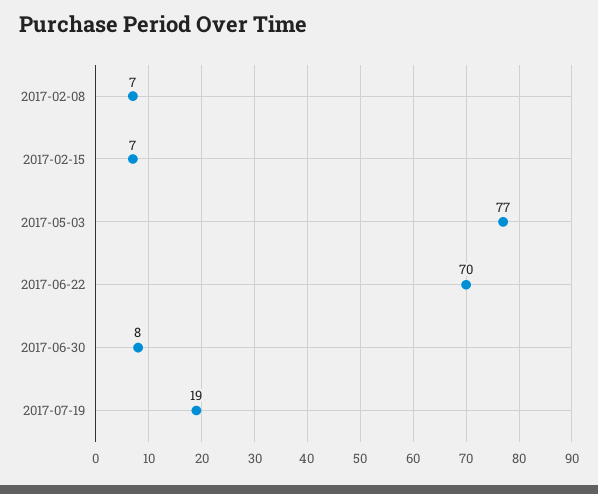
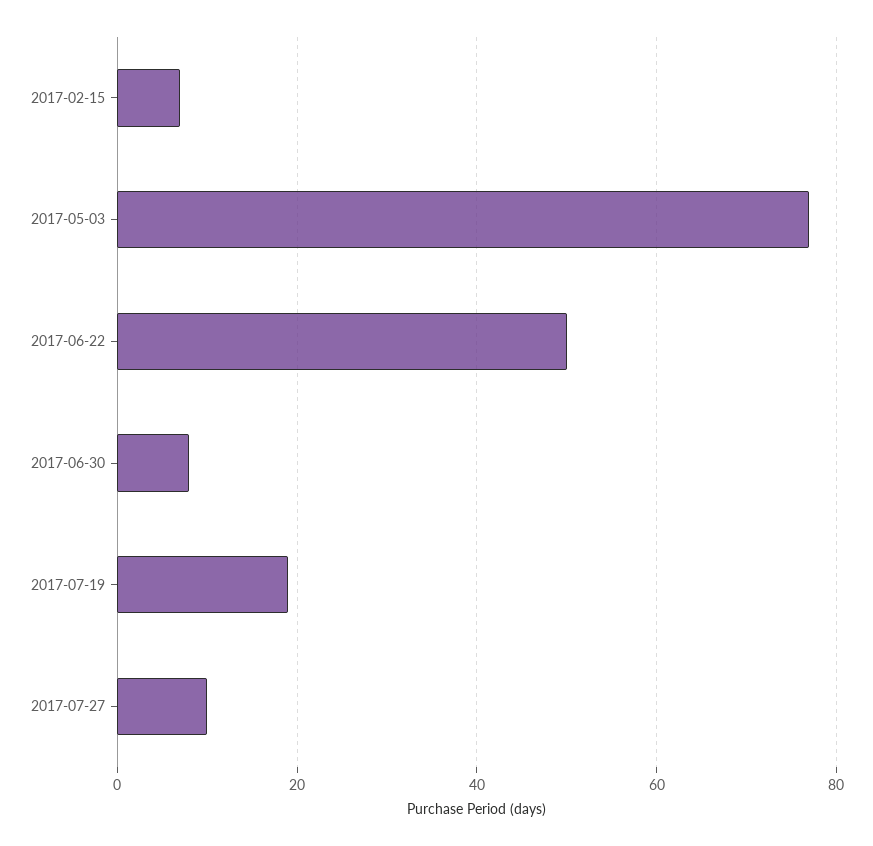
2017-02-08: 7 -> none
2017-06-22: 70 -> 50
2017-07-27: none -> 10

